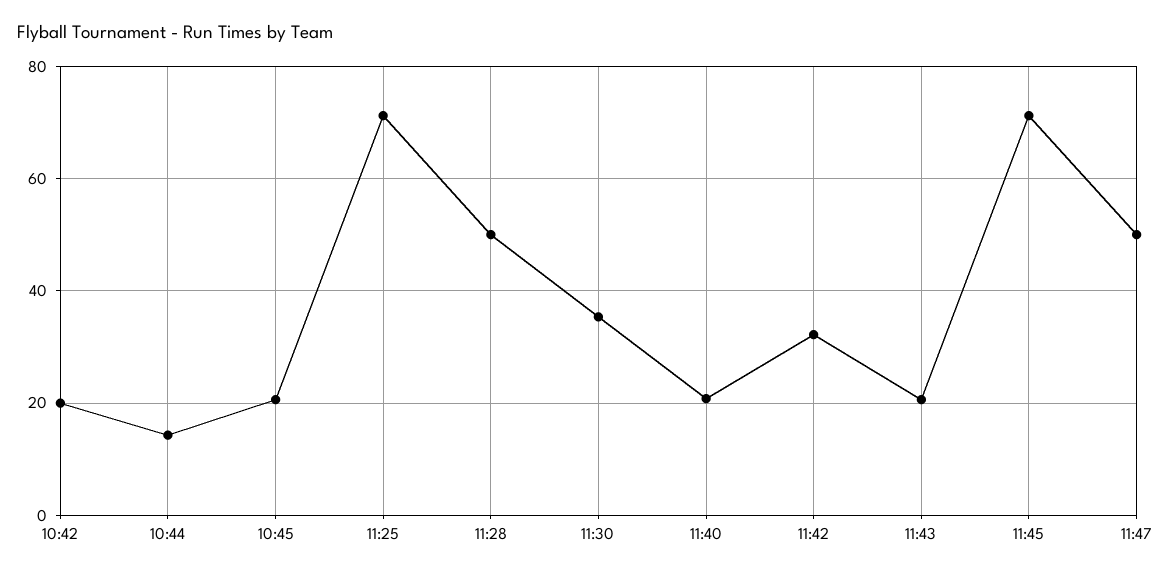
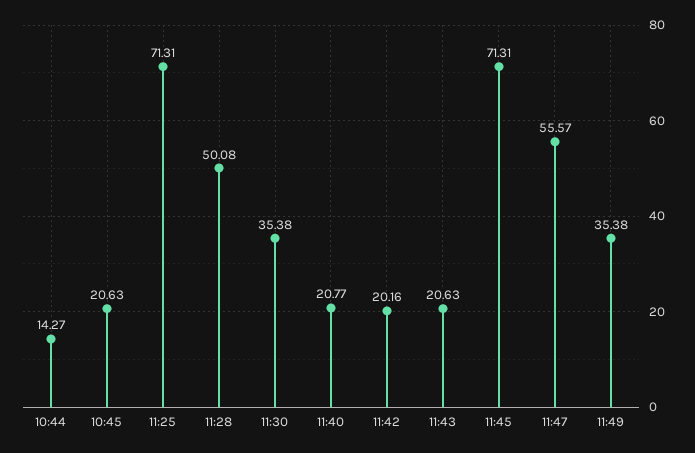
10:42: 20 -> none
11:42: 32 -> 20.16
11:47: 50 -> 55.57
11:49: none -> 35.38

